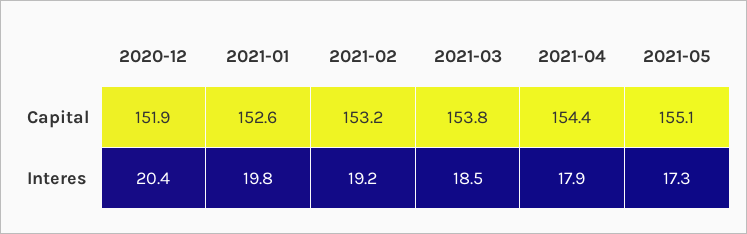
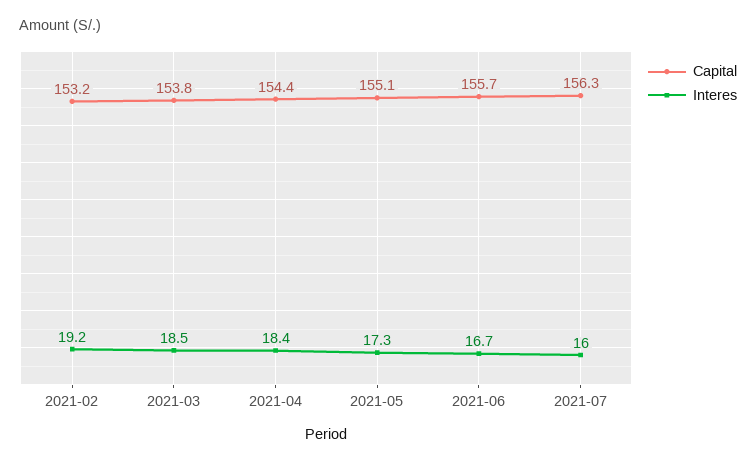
Capital, 2020-12: 151.9 -> none
Capital, 2021-01: 152.6 -> none
Interes, 2020-12: 20.4 -> none
Interes, 2021-01: 19.8 -> none
Interes, 2021-04: 17.9 -> 18.4
Capital, 2021-06: none -> 155.7
Interes, 2021-06: none -> 16.7
Capital, 2021-07: none -> 156.3
Interes, 2021-07: none -> 16

